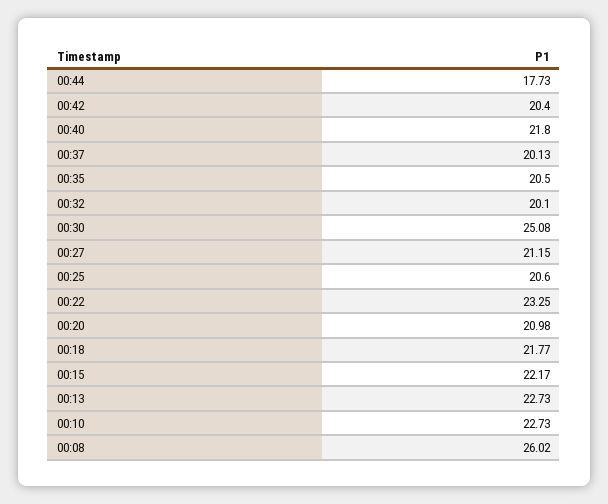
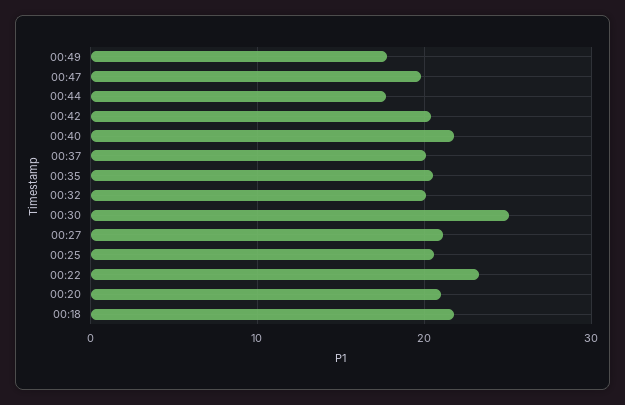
00:15: 22.17 -> none
00:13: 22.73 -> none
00:10: 22.73 -> none
00:08: 26.02 -> none
00:49: none -> 18
00:47: none -> 20

